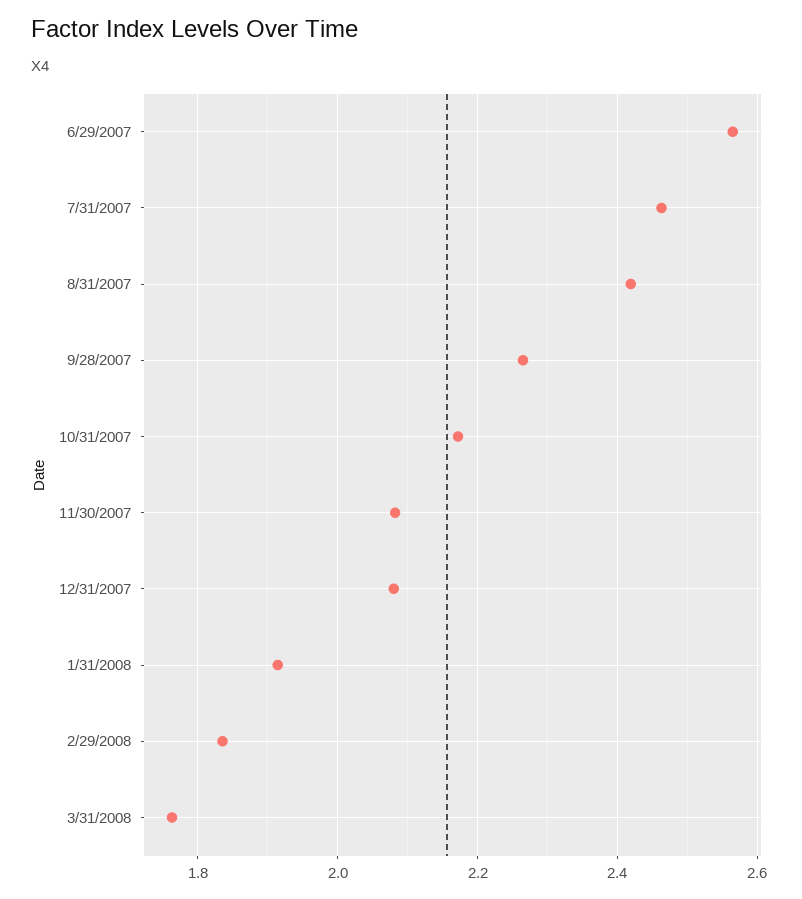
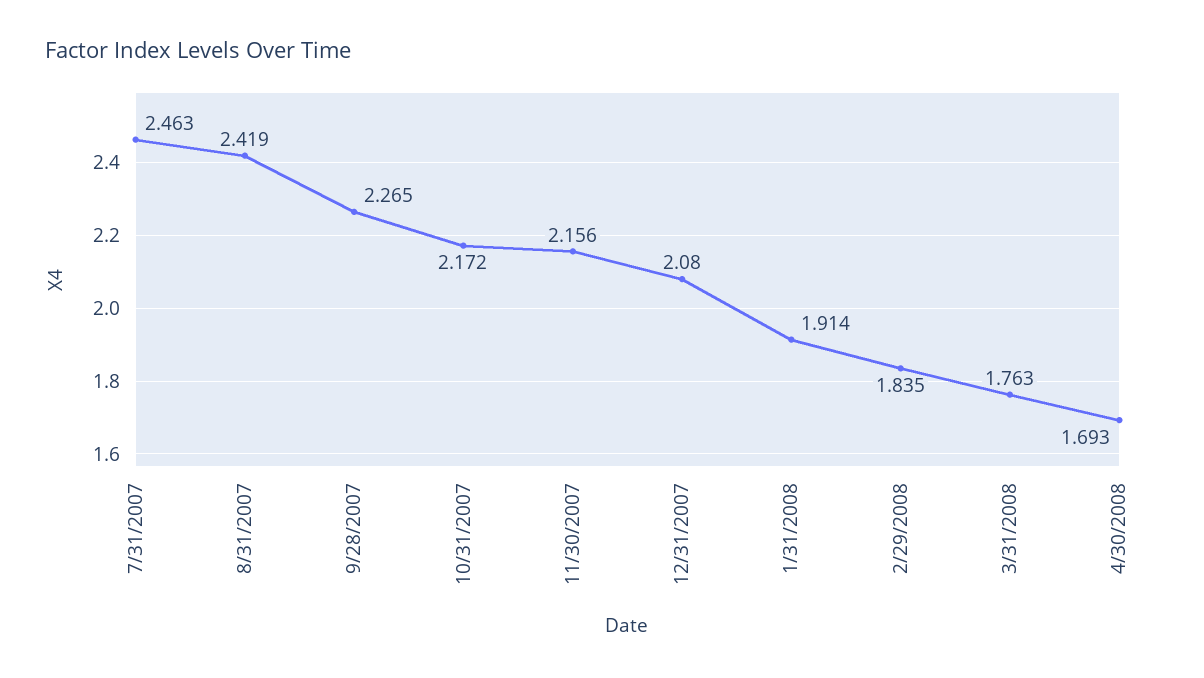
6/29/2007: 2.56 -> none
11/30/2007: 2.08 -> 2.156
4/30/2008: none -> 1.693

